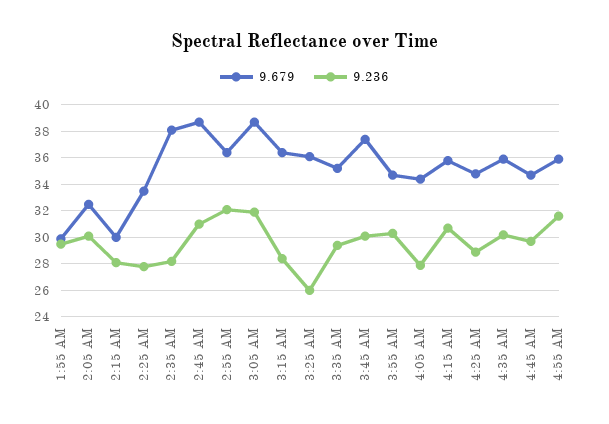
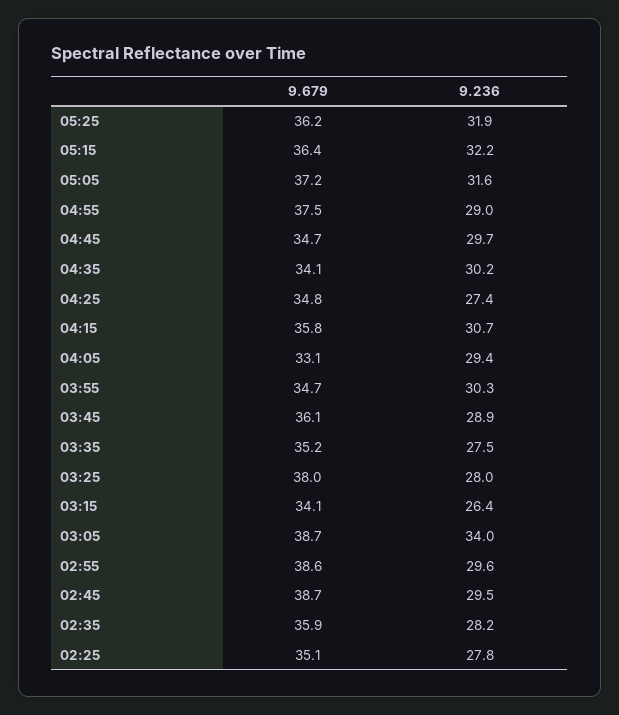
9.679, 1:55 AM: 30 -> none
9.236, 1:55 AM: 29.5 -> none
9.679, 2:05 AM: 32.5 -> none
9.236, 2:05 AM: 30 -> none
9.679, 2:15 AM: 30 -> none
9.236, 2:15 AM: 28 -> none
9.679, 2:25 AM: 33.5 -> 35.1
9.679, 2:35 AM: 38 -> 35.9
9.236, 2:45 AM: 31 -> 29.5
9.679, 2:55 AM: 36.5 -> 38.6
9.236, 2:55 AM: 32 -> 29.6
9.236, 3:05 AM: 32 -> 34
9.679, 3:15 AM: 36.5 -> 34.1
9.236, 3:15 AM: 28.5 -> 26.4
9.679, 3:25 AM: 36 -> 38
9.236, 3:25 AM: 26 -> 28
9.236, 3:35 AM: 29.5 -> 27.5
9.679, 3:45 AM: 37.5 -> 36.1
9.236, 3:45 AM: 30 -> 28.9
9.679, 4:05 AM: 34.5 -> 33.1
9.236, 4:05 AM: 28 -> 29.4
9.236, 4:25 AM: 29 -> 27.4
9.679, 4:35 AM: 36 -> 34.1
9.679, 4:55 AM: 36 -> 37.5
9.236, 4:55 AM: 31.5 -> 29
9.679, 05:25: none -> 36.2
9.236, 05:25: none -> 31.9
9.679, 05:15: none -> 36.4
9.236, 05:15: none -> 32.2
9.679, 05:05: none -> 37.2
9.236, 05:05: none -> 31.6

